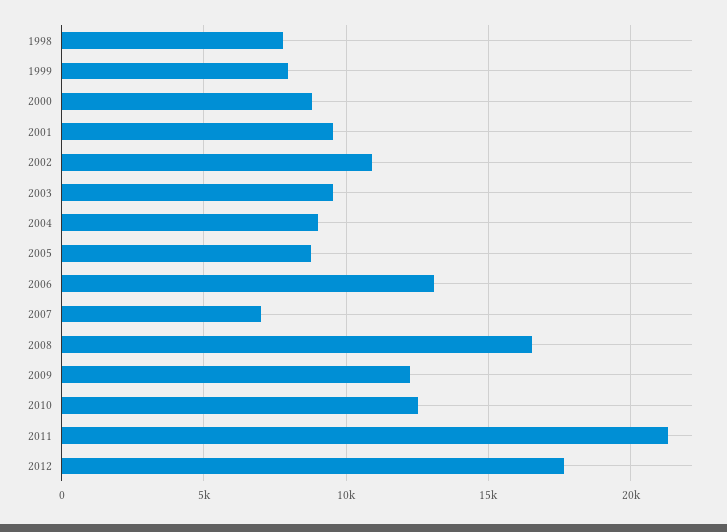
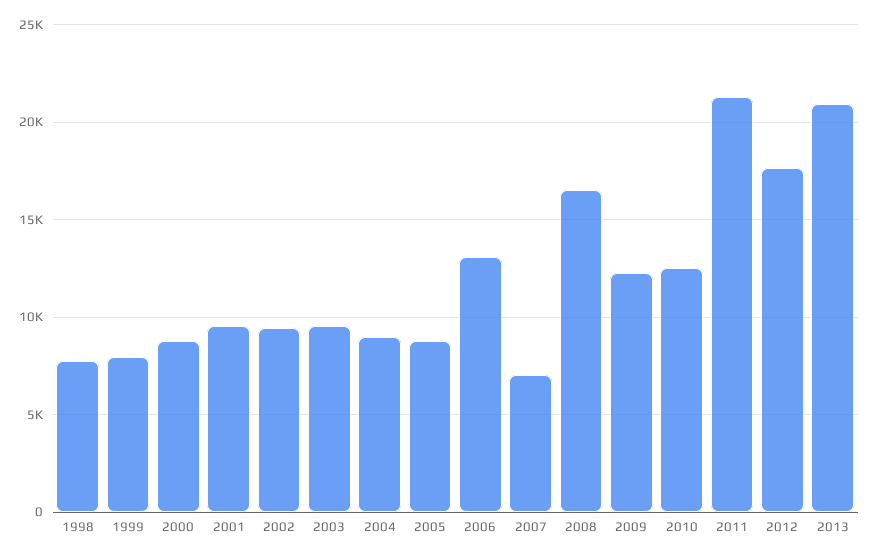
2002: 11000 -> 9500
2013: none -> 21000

